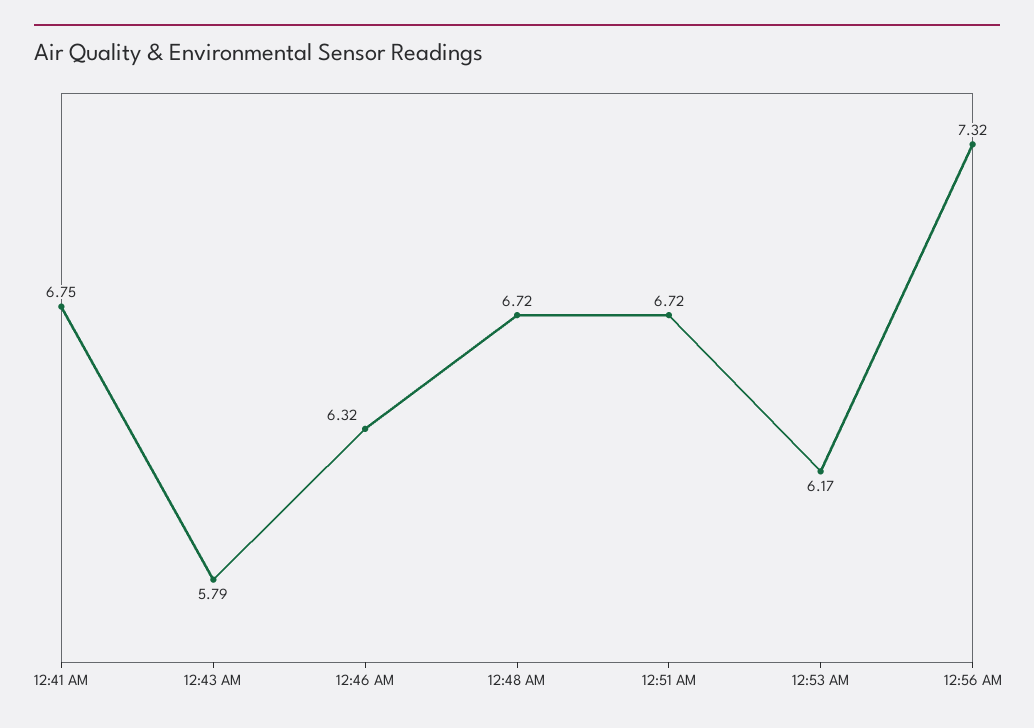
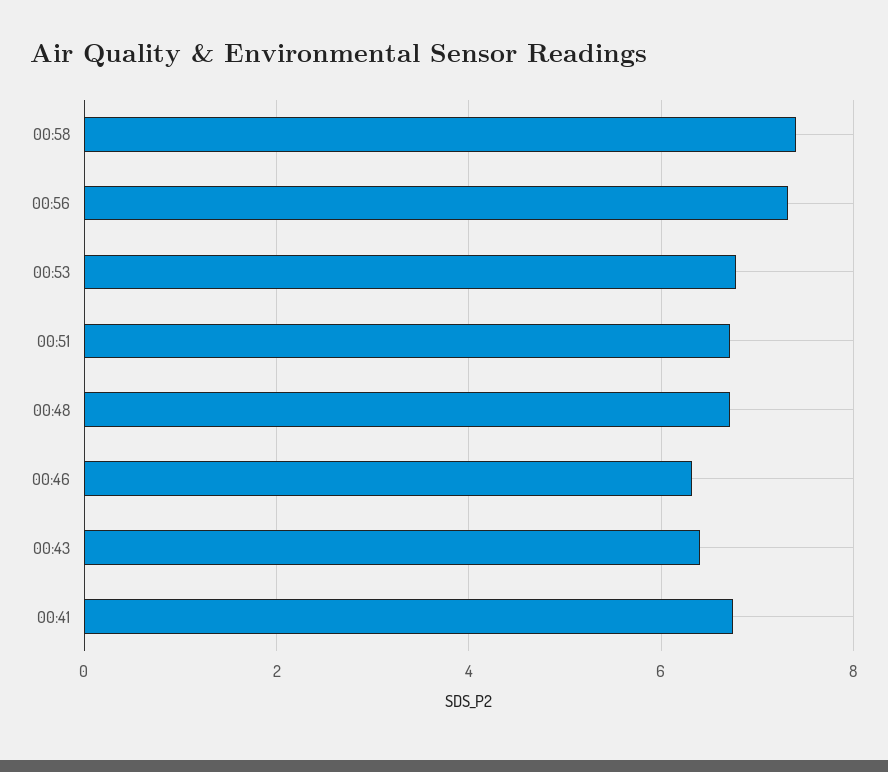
12:43 AM: 5.79 -> 6.4
12:53 AM: 6.17 -> 6.8
00:58: none -> 7.4

